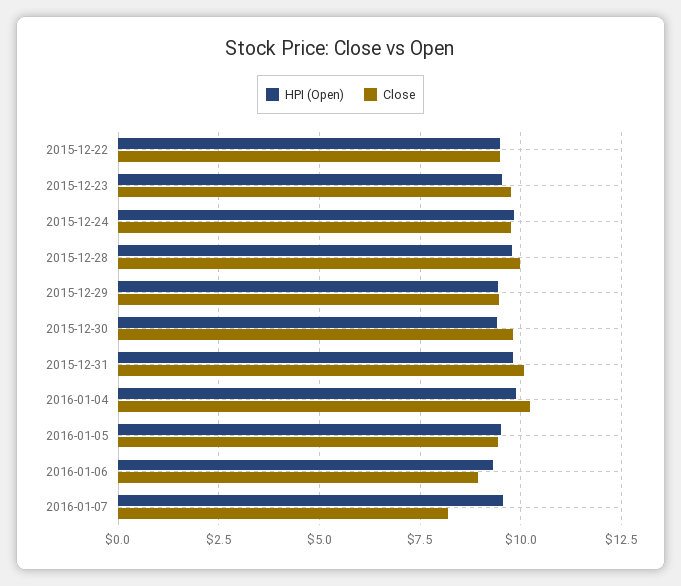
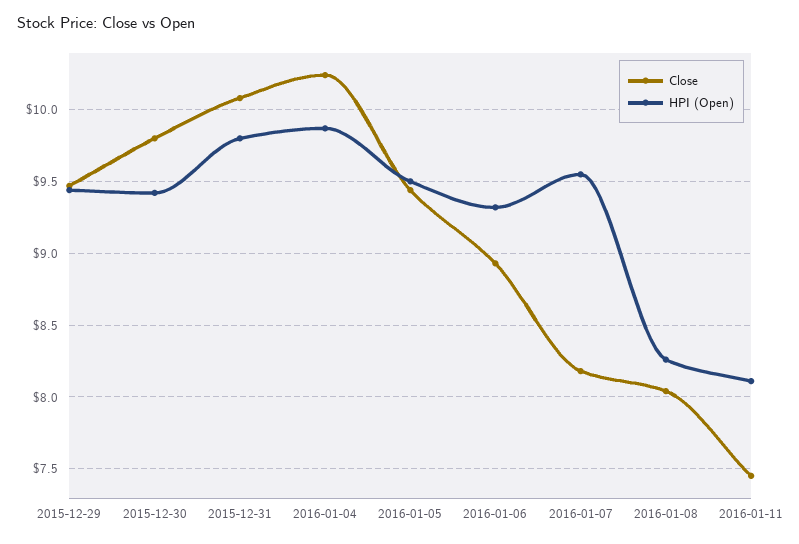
HPI (Open), 2015-12-22: 9.5 -> none
Close, 2015-12-22: 9.5 -> none
HPI (Open), 2015-12-23: 9.5 -> none
Close, 2015-12-23: 9.75 -> none
HPI (Open), 2015-12-24: 9.75 -> none
Close, 2015-12-24: 9.75 -> none
HPI (Open), 2015-12-28: 9.75 -> none
Close, 2015-12-28: 10 -> none
Close, 2016-01-08: none -> 8.05
HPI (Open), 2016-01-08: none -> 8.25
Close, 2016-01-11: none -> 7.45
HPI (Open), 2016-01-11: none -> 8.1

